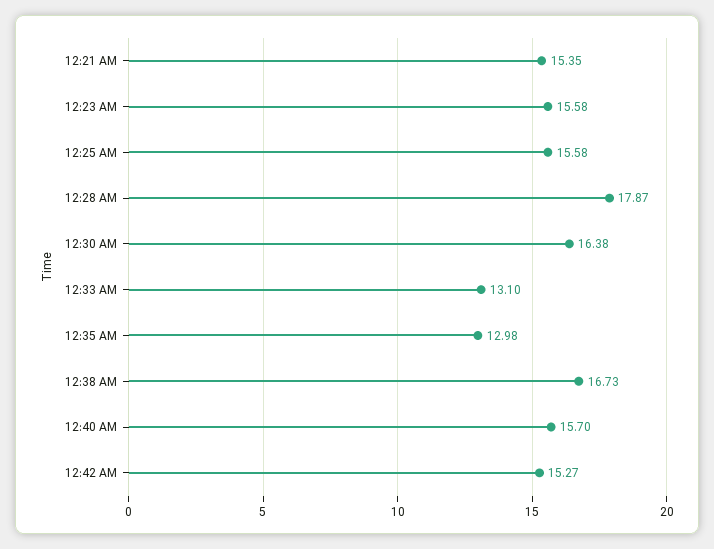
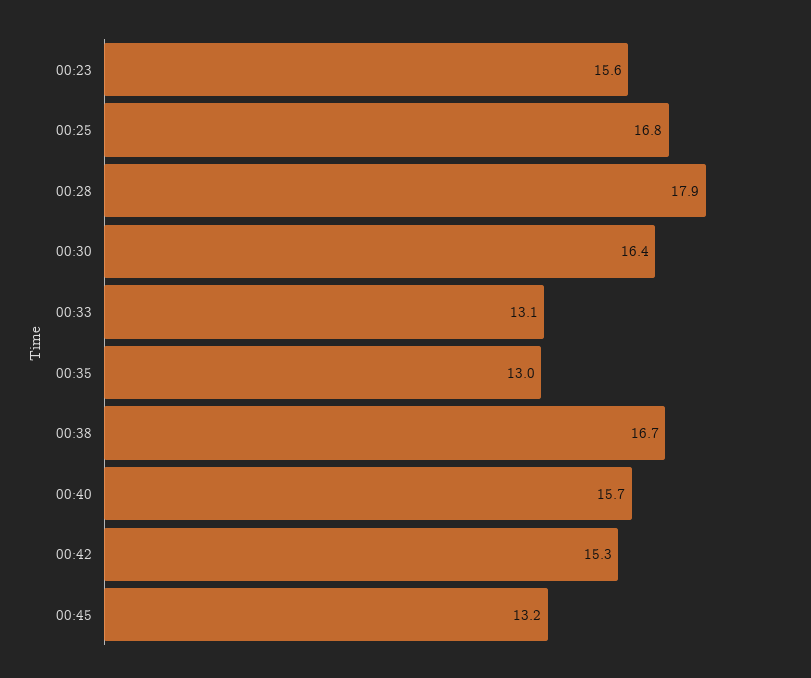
12:21 AM: 15.35 -> none
12:25 AM: 15.58 -> 16.8
00:45: none -> 13.2

